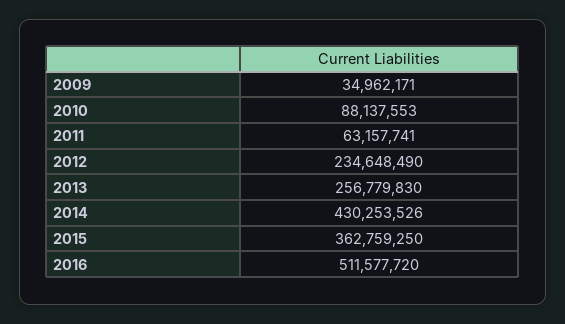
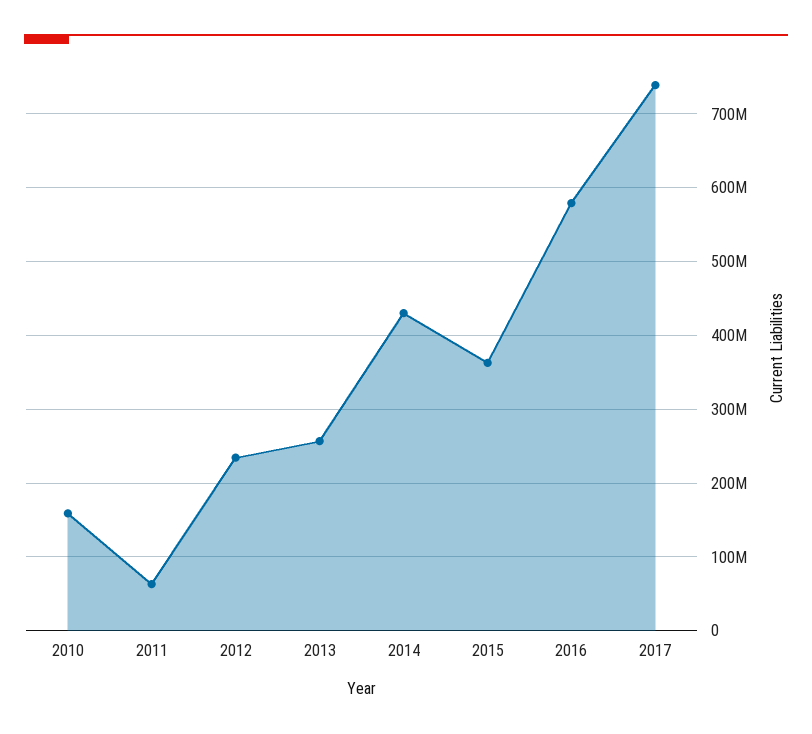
2009: 34962171 -> none
2010: 88137553 -> 160000000
2016: 511577720 -> 580000000
2017: none -> 740000000

